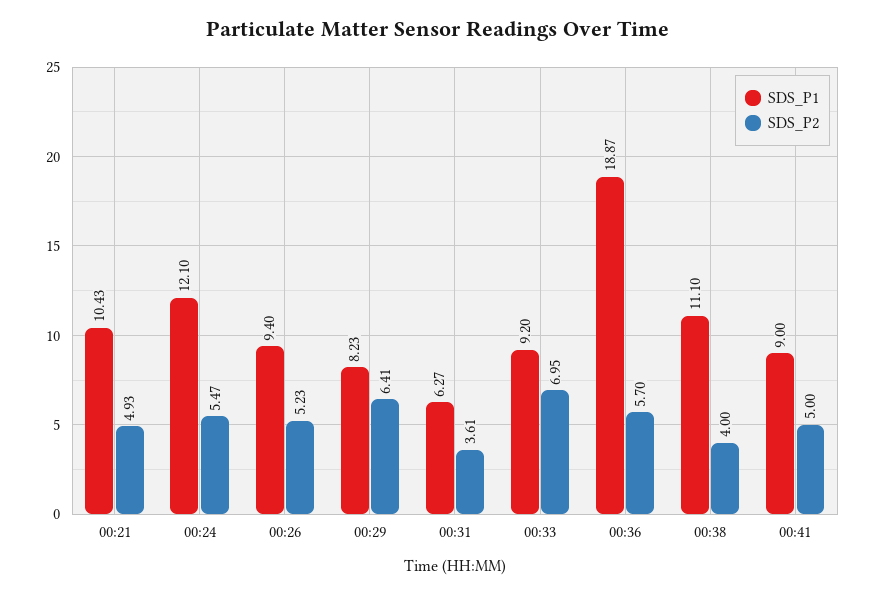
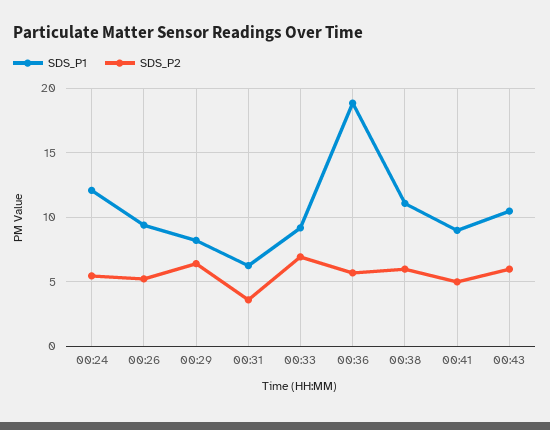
SDS_P1, 00:21: 10.43 -> none
SDS_P2, 00:21: 4.93 -> none
SDS_P2, 00:38: 4 -> 6
SDS_P1, 00:43: none -> 10.5
SDS_P2, 00:43: none -> 6

